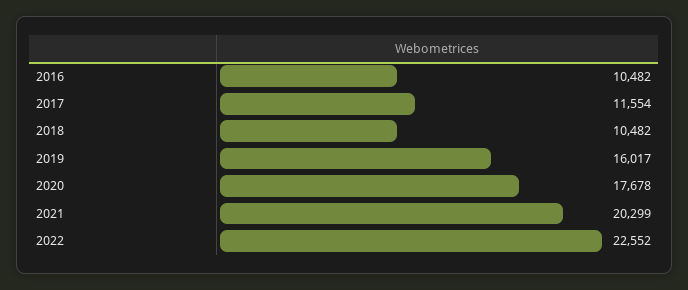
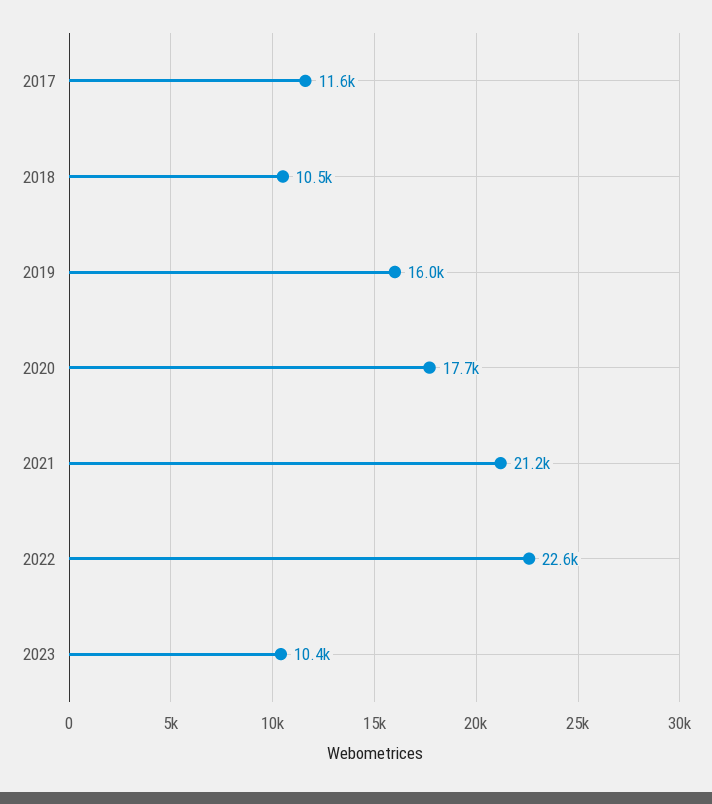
2016: 10482 -> none
2021: 20299 -> 21200
2023: none -> 10400

